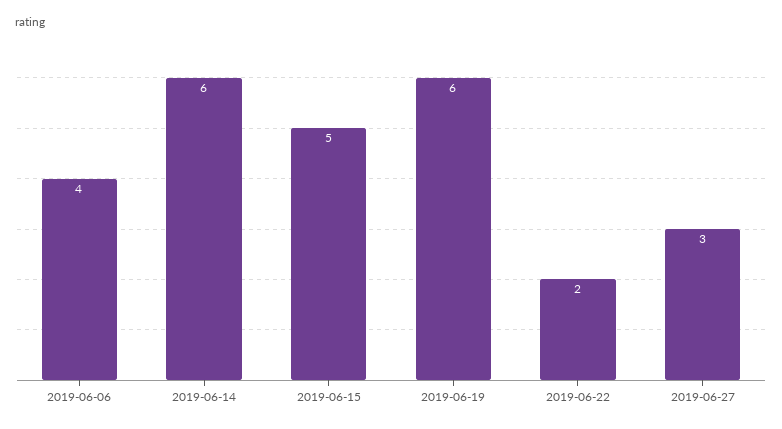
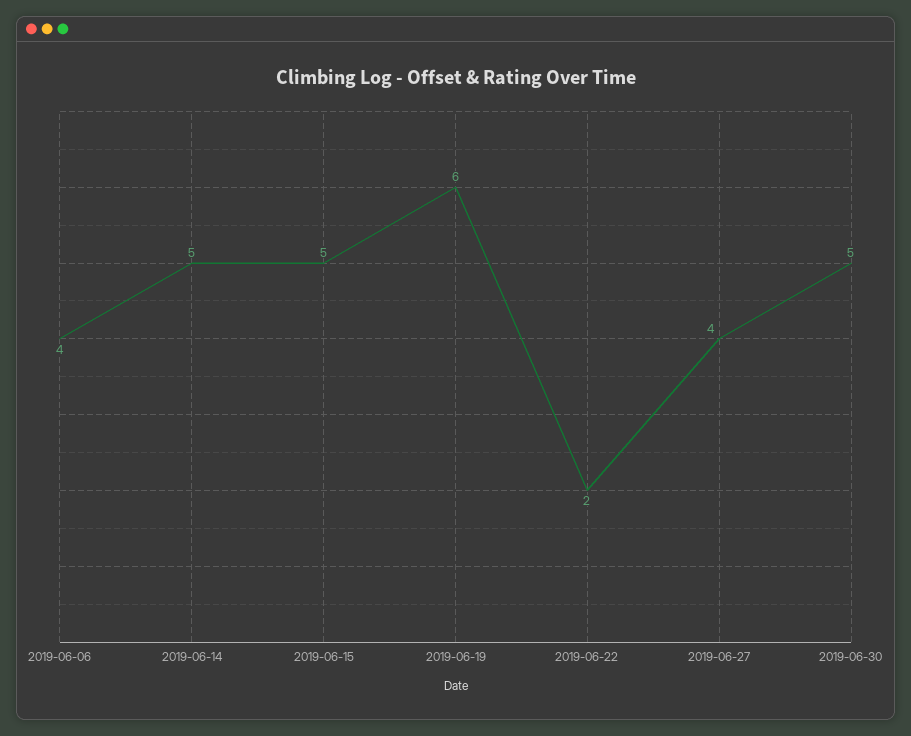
2019-06-14: 6 -> 5
2019-06-27: 3 -> 4
2019-06-30: none -> 5

